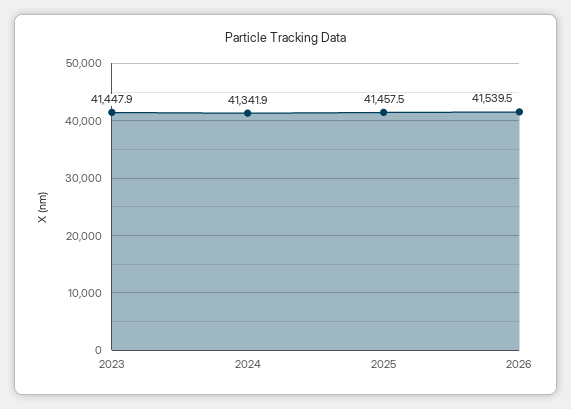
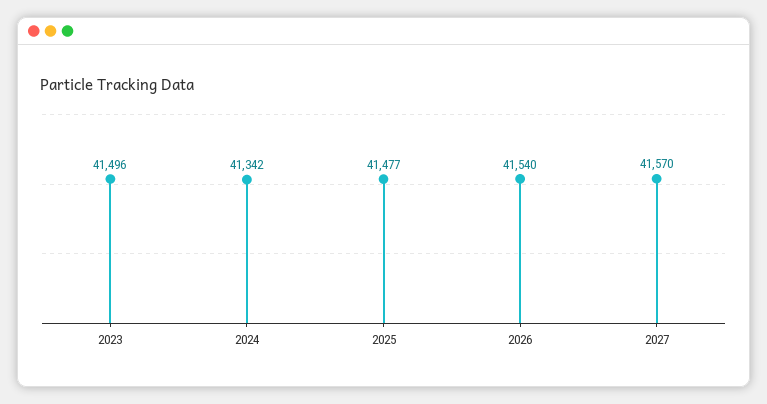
2023: 41447.9 -> 41496
2025: 41457.5 -> 41477
2027: none -> 41570

